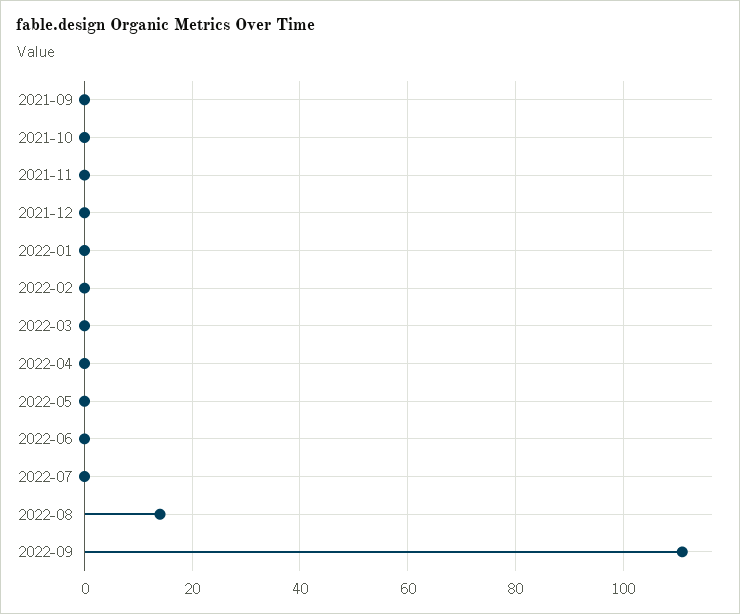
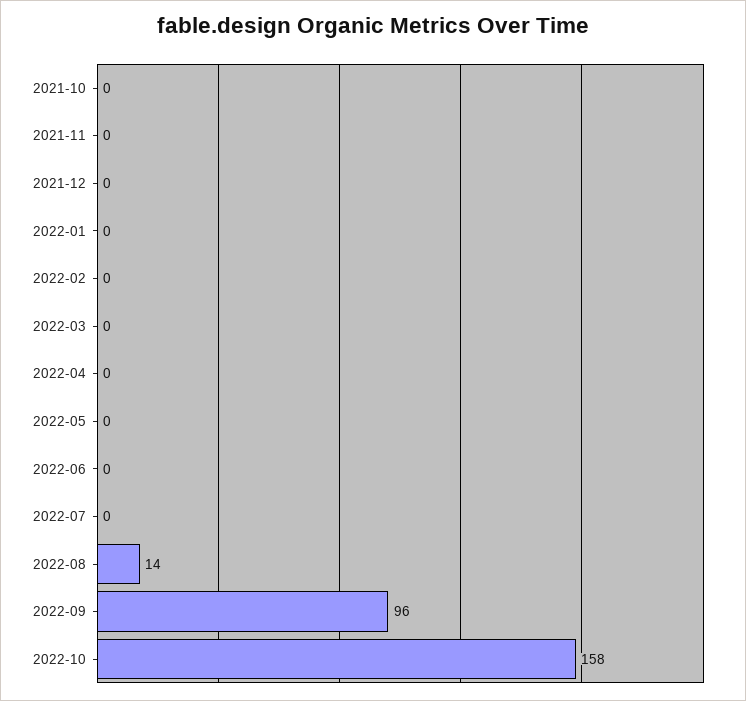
2021-09: 0 -> none
2022-09: 110 -> 96
2022-10: none -> 158

